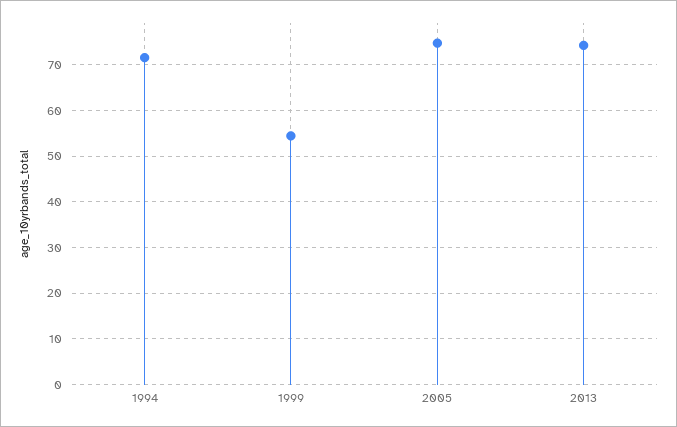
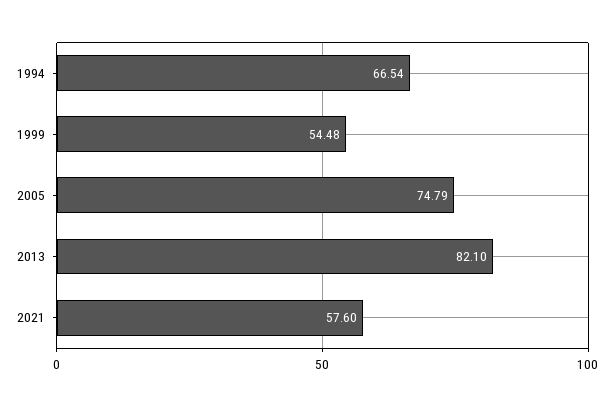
1994: 72 -> 66.54
2013: 74 -> 82.1
2021: none -> 57.6

